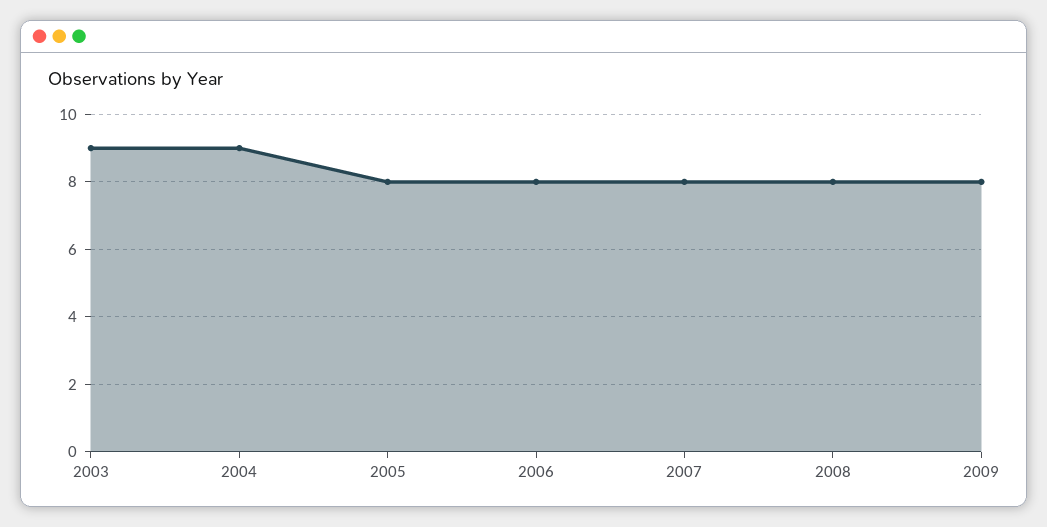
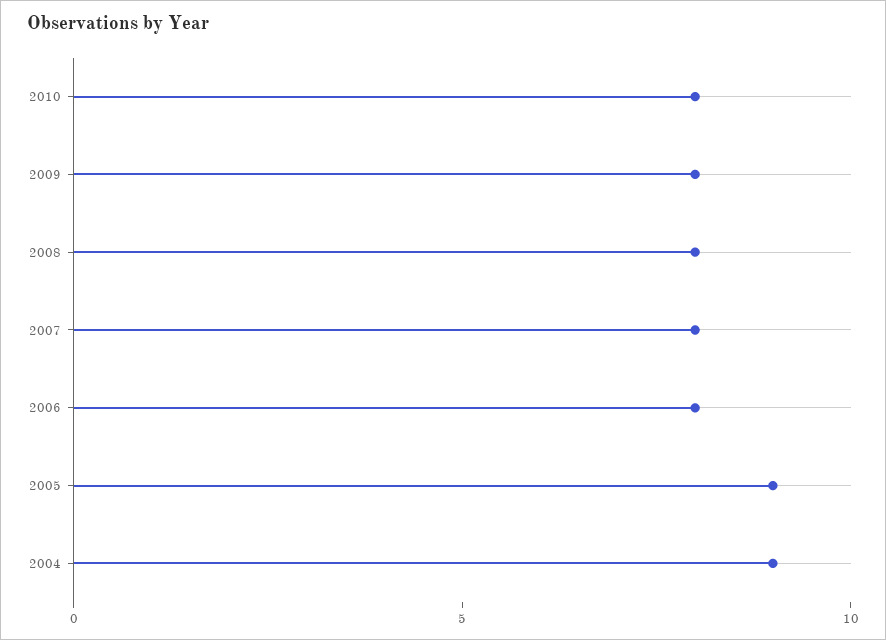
2003: 9 -> none
2005: 8 -> 9
2010: none -> 8

